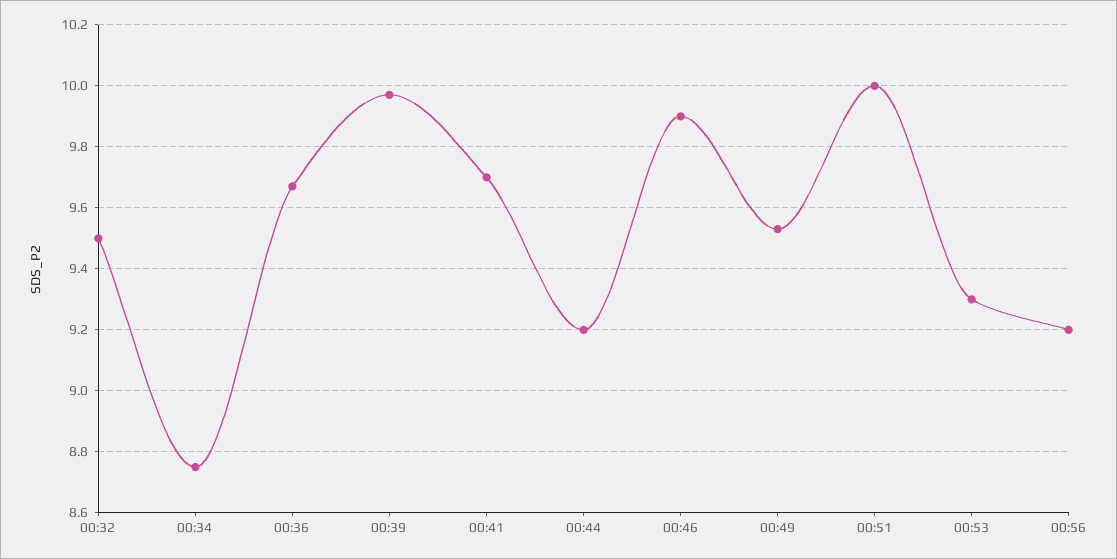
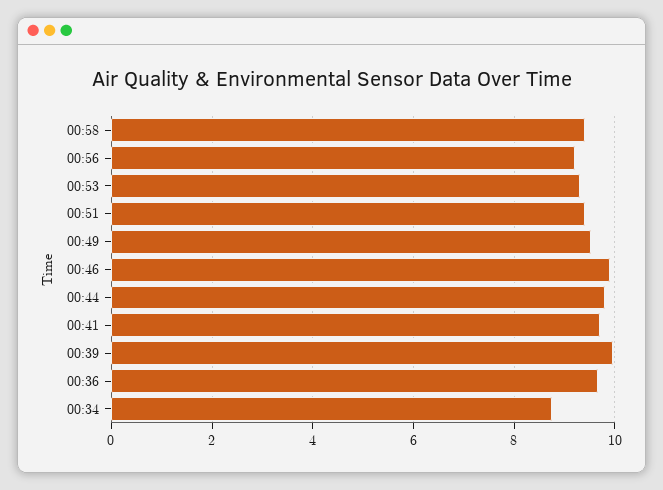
00:32: 9.5 -> none
00:44: 9.2 -> 9.8
00:51: 10 -> 9.4
00:58: none -> 9.4

